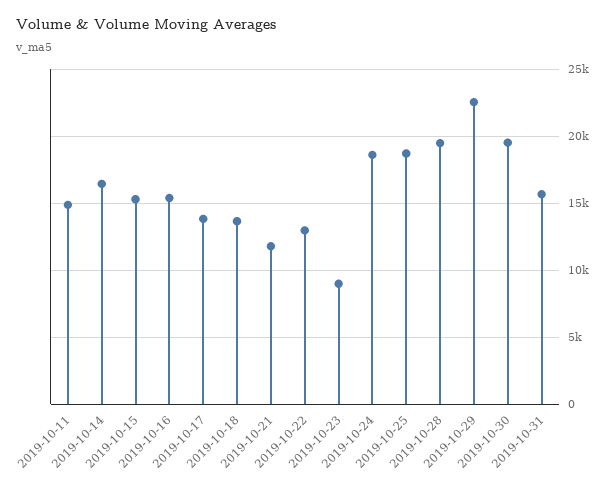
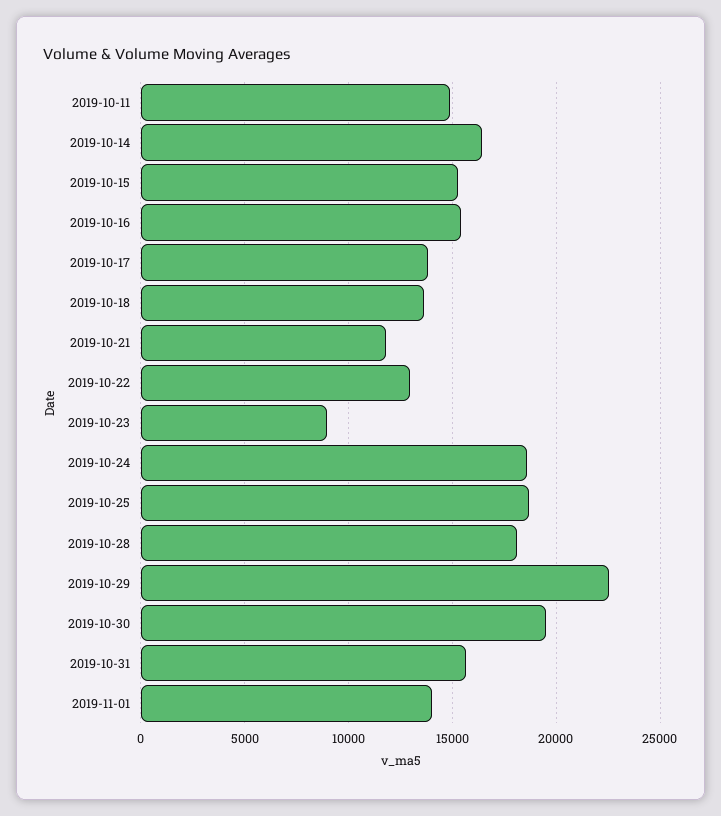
2019-10-28: 19500 -> 18000
2019-11-01: none -> 14000

